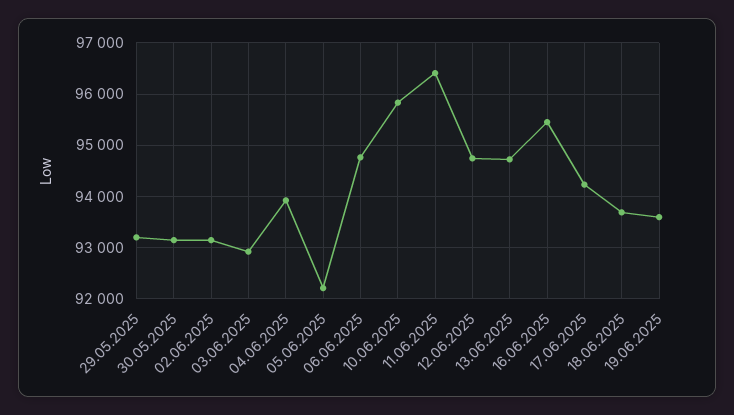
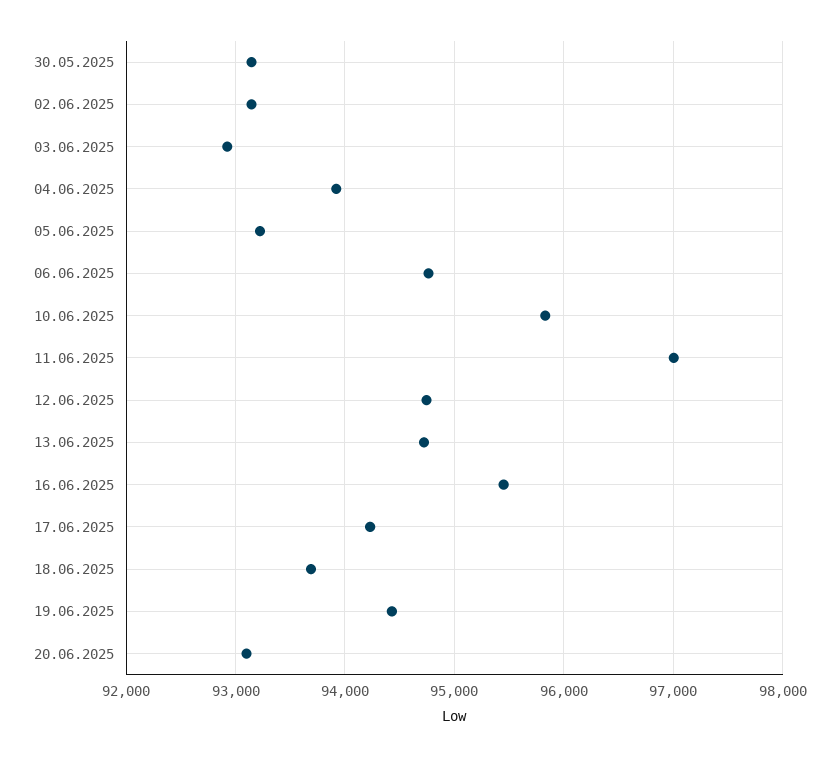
29.05.2025: 93200 -> none
05.06.2025: 92200 -> 93200
11.06.2025: 96400 -> 97000
19.06.2025: 93600 -> 94400
20.06.2025: none -> 93100

